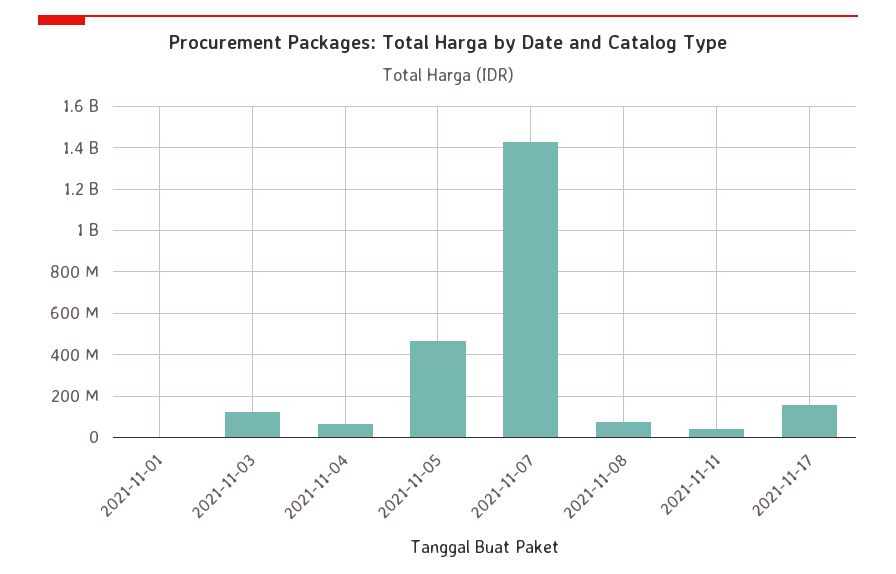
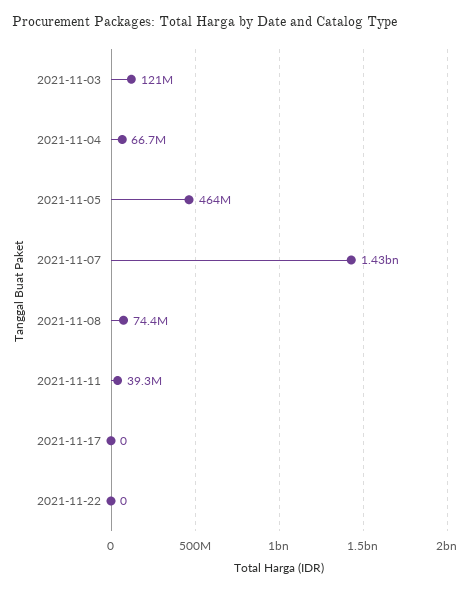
2021-11-01: 0 -> none
2021-11-17: 150000000 -> 0
2021-11-22: none -> 0

